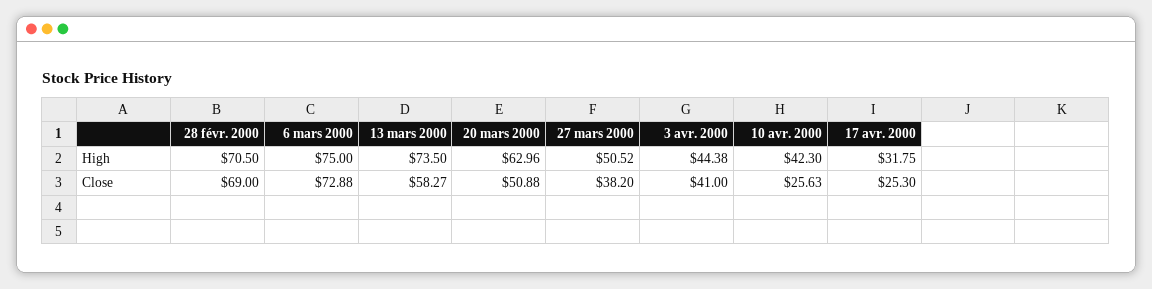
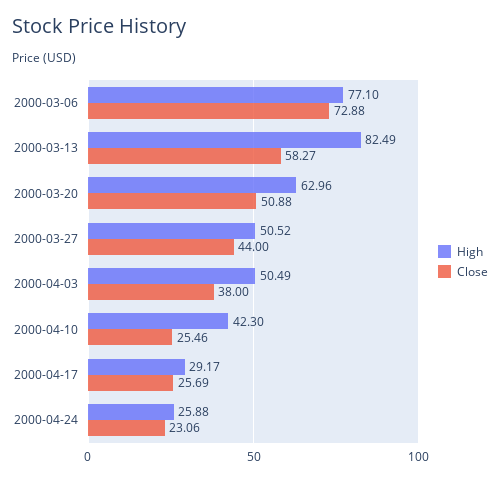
High, 28 févr. 2000: 70.5 -> none
High, 6 mars 2000: 75 -> 77.1
High, 13 mars 2000: 73.5 -> 82.49
High, 3 avr. 2000: 44.38 -> 50.49
High, 17 avr. 2000: 31.75 -> 29.17
Close, 28 févr. 2000: 69 -> none
Close, 27 mars 2000: 38.2 -> 44
Close, 3 avr. 2000: 41 -> 38
Close, 10 avr. 2000: 25.63 -> 25.46
Close, 17 avr. 2000: 25.3 -> 25.69
High, 2000-04-24: none -> 25.88
Close, 2000-04-24: none -> 23.06

